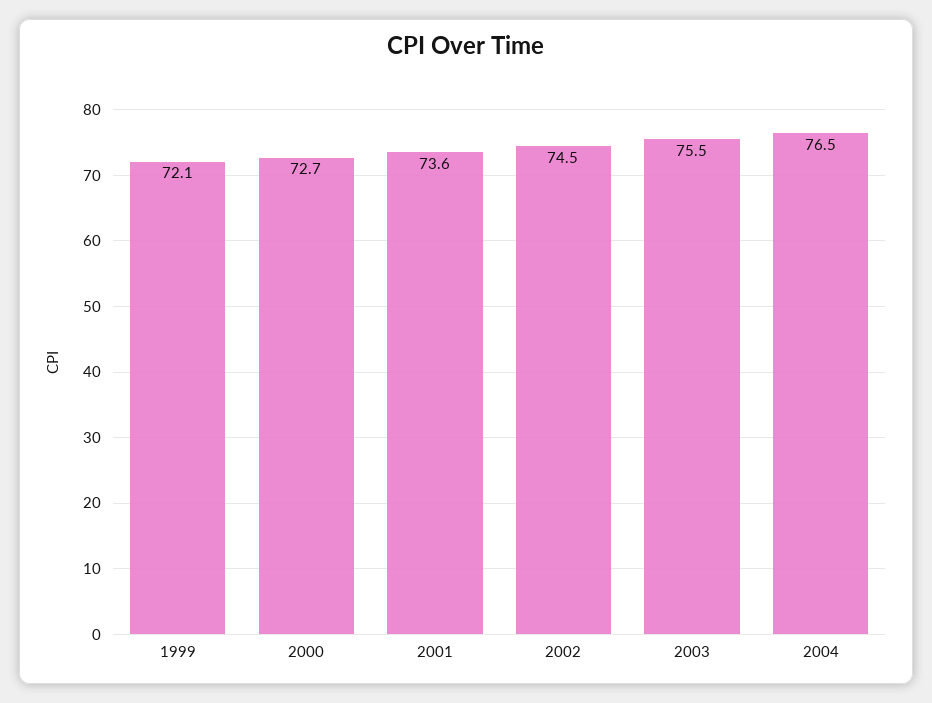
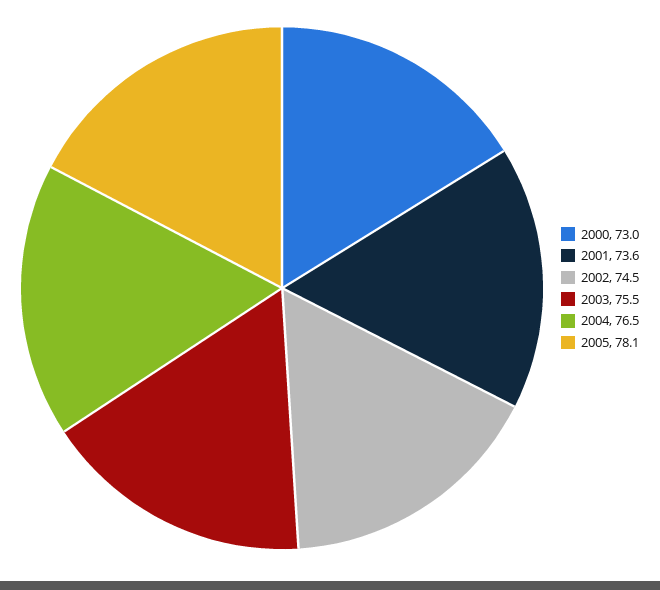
1999: 72.1 -> none
2000: 72.7 -> 73
2005: none -> 78.1

